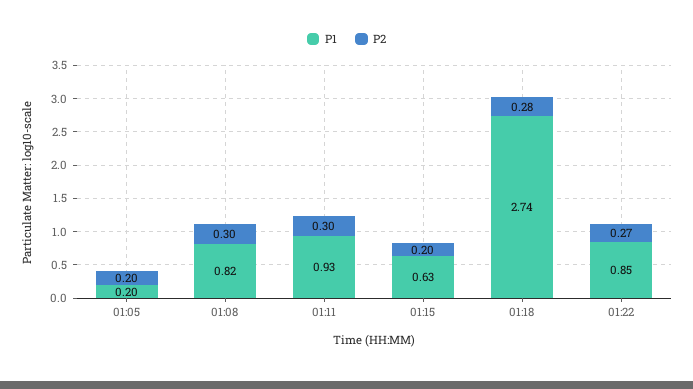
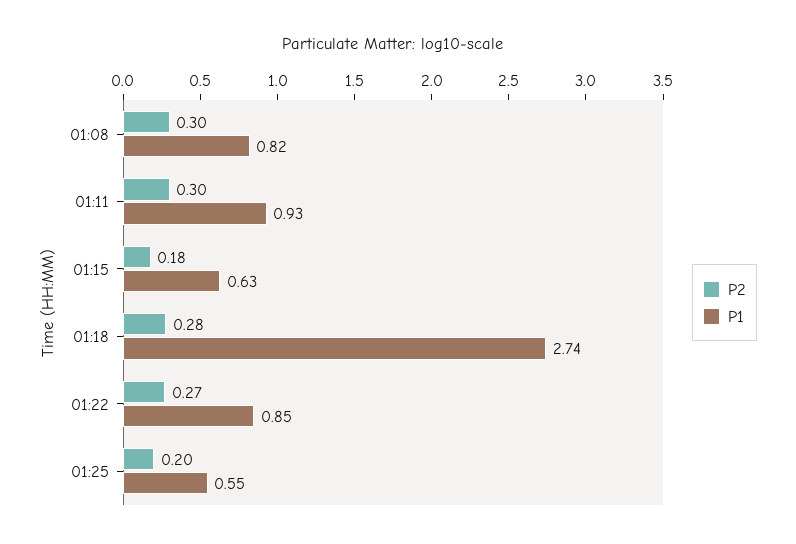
P1, 01:05: 0.2 -> none
P2, 01:05: 0.2 -> none
P2, 01:15: 0.2 -> 0.18
P2, 01:25: none -> 0.2
P1, 01:25: none -> 0.55

